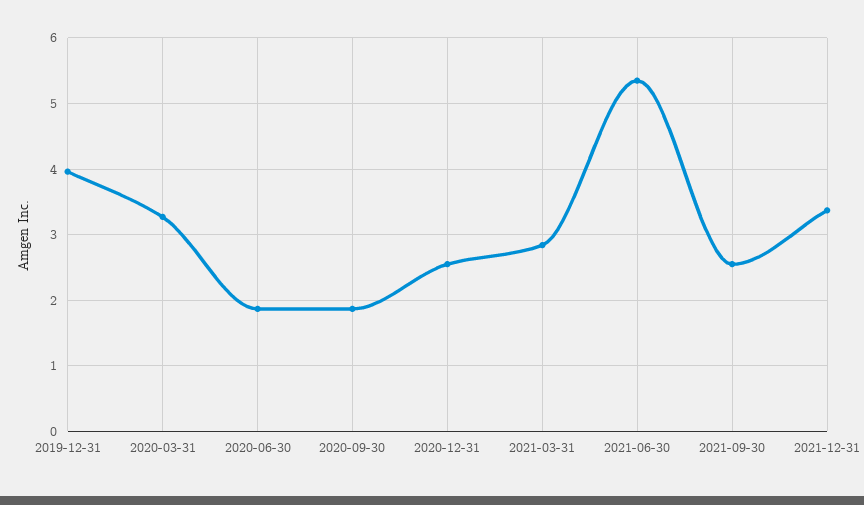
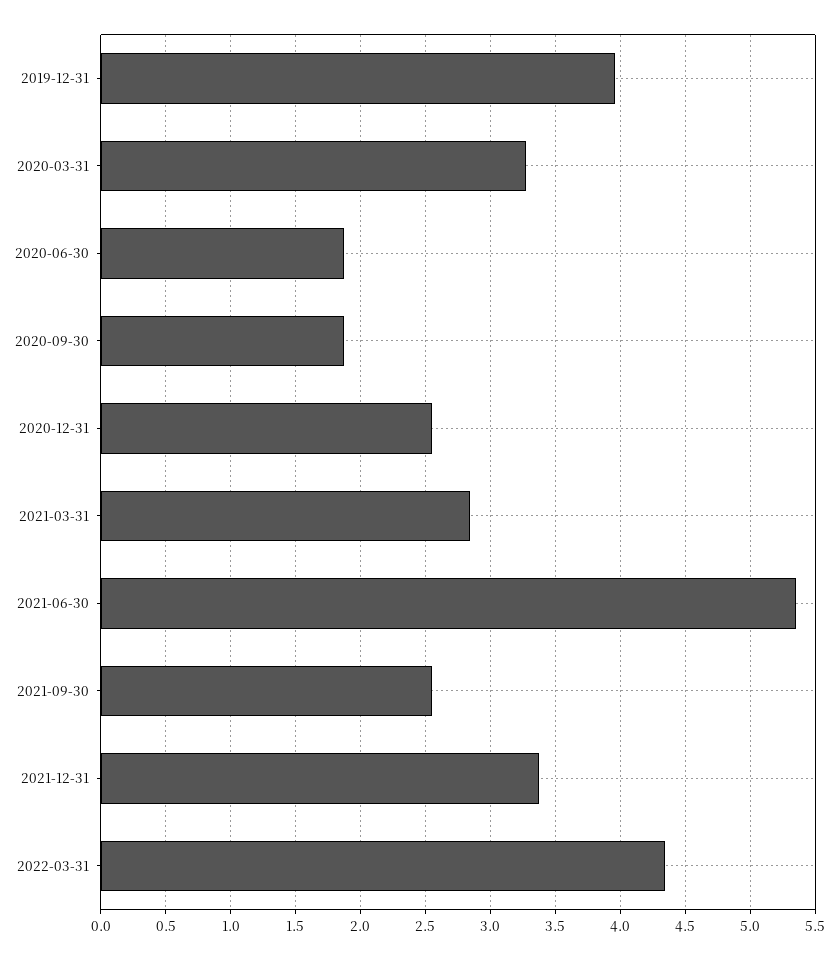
2022-03-31: none -> 4.35

